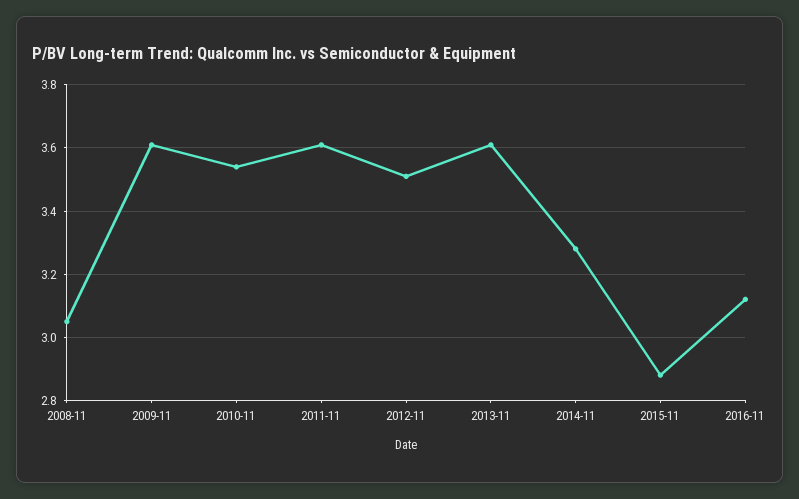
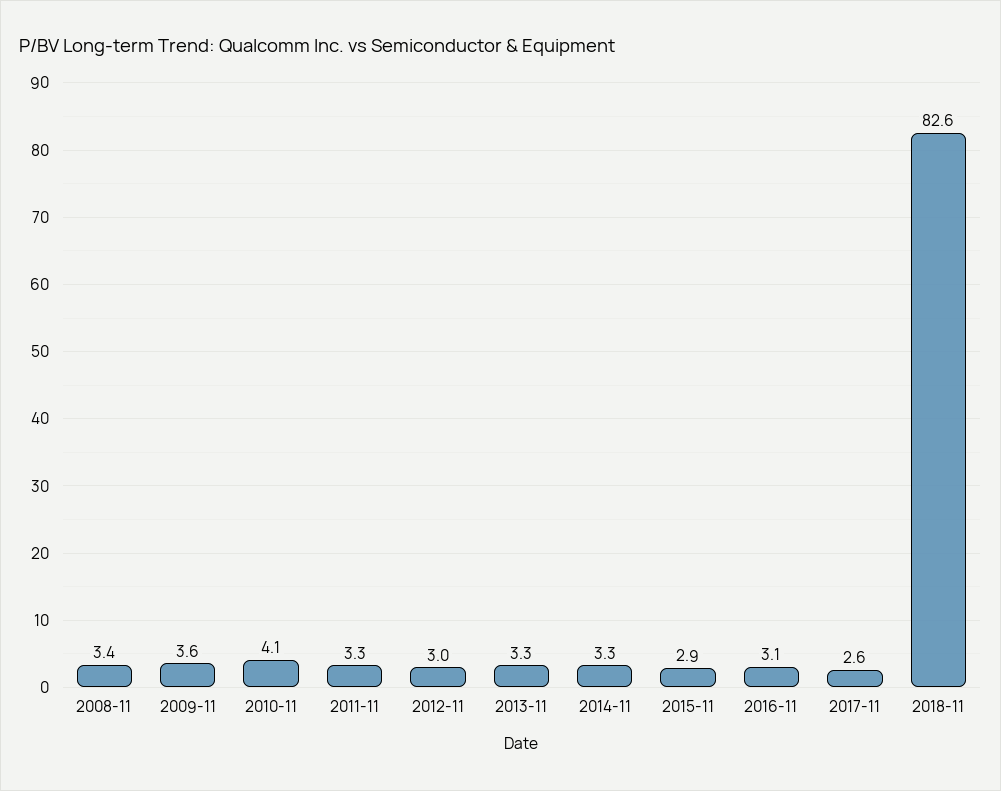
2008-11: 3.05 -> 3.4
2010-11: 3.55 -> 4.1
2011-11: 3.6 -> 3.3
2012-11: 3.5 -> 3
2013-11: 3.6 -> 3.3
2017-11: none -> 2.6
2018-11: none -> 82.6

